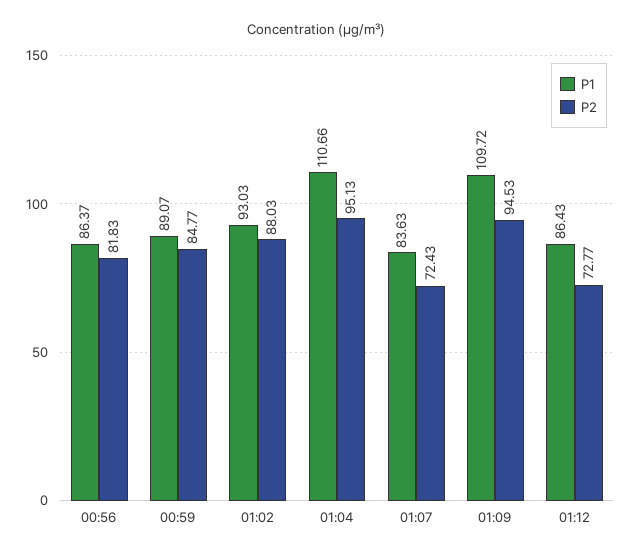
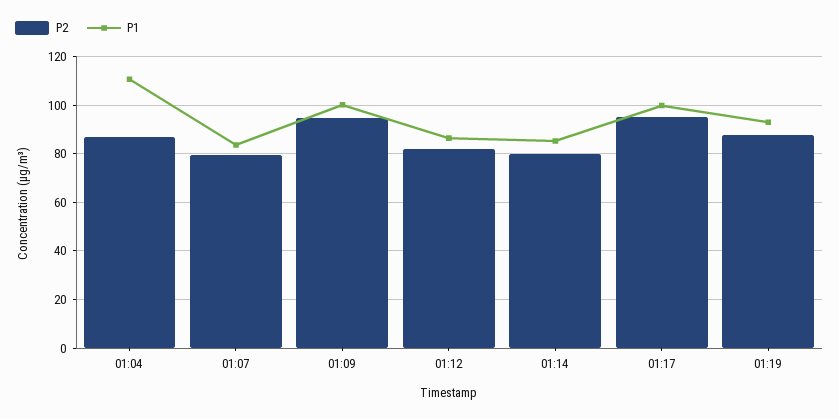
P1, 00:56: 86.37 -> none
P2, 00:56: 81.83 -> none
P1, 00:59: 89.07 -> none
P2, 00:59: 84.77 -> none
P1, 01:02: 93.03 -> none
P2, 01:02: 88.03 -> none
P2, 01:04: 95.13 -> 87.5
P2, 01:07: 72.43 -> 80
P1, 01:09: 109.72 -> 100
P2, 01:12: 72.77 -> 82.5
P2, 01:14: none -> 80
P1, 01:14: none -> 85
P2, 01:17: none -> 95
P1, 01:17: none -> 100
P2, 01:19: none -> 87.5
P1, 01:19: none -> 92.5

